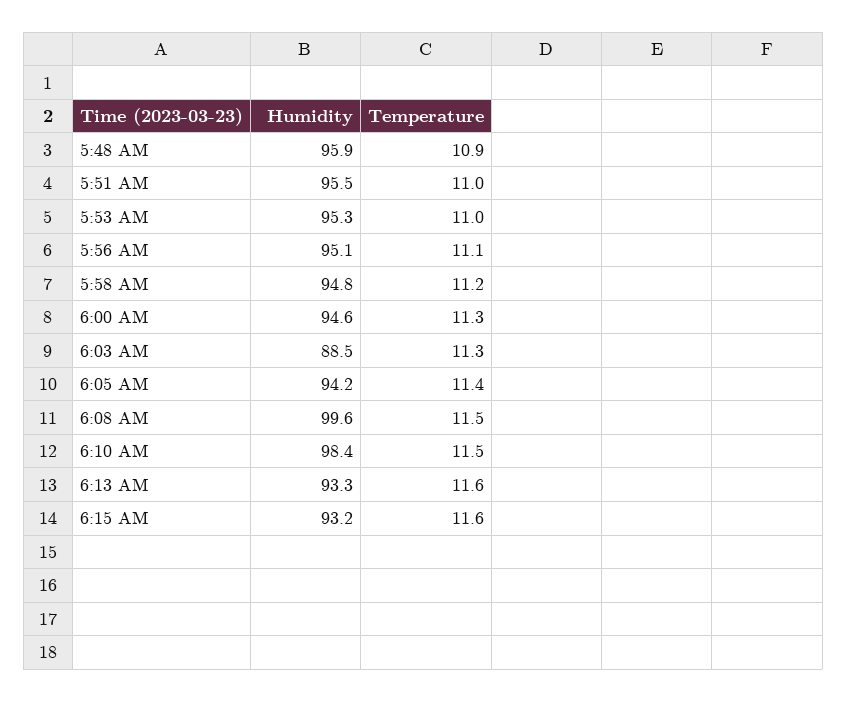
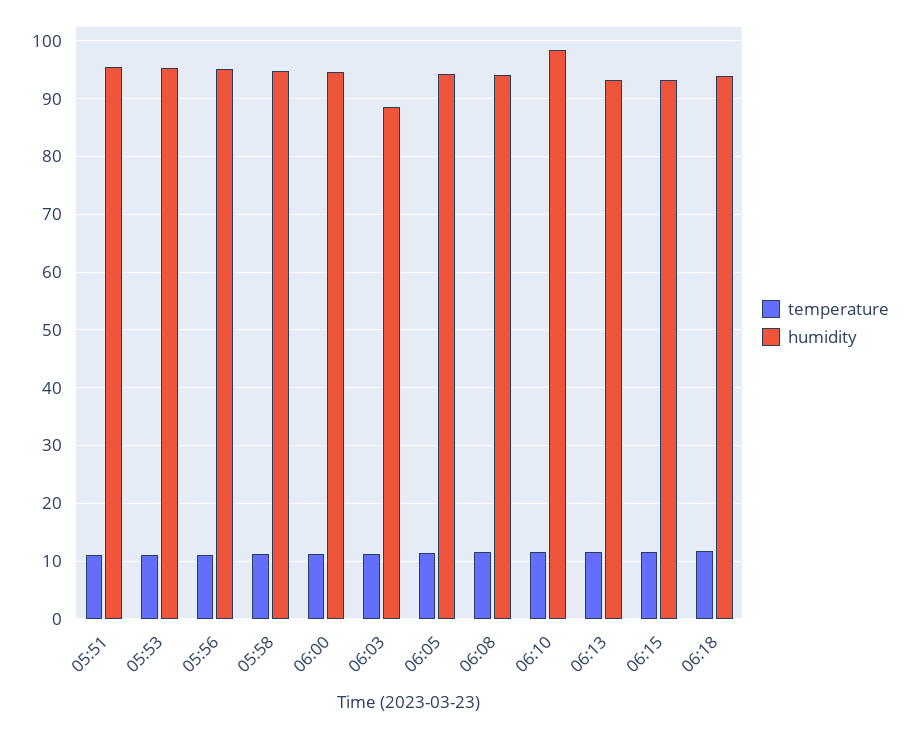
Humidity, 5:48 AM: 95.9 -> none
Temperature, 5:48 AM: 10.9 -> none
Humidity, 6:08 AM: 99.6 -> 94
Temperature, 06:18: none -> 12
Humidity, 06:18: none -> 94

